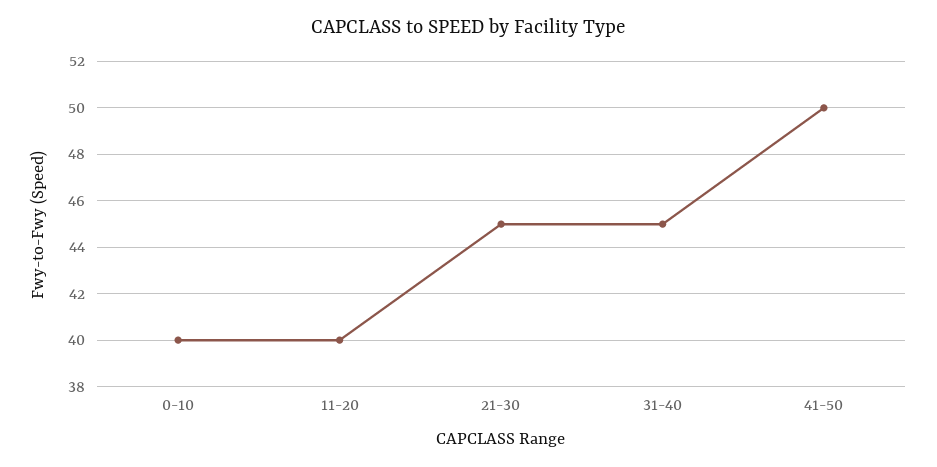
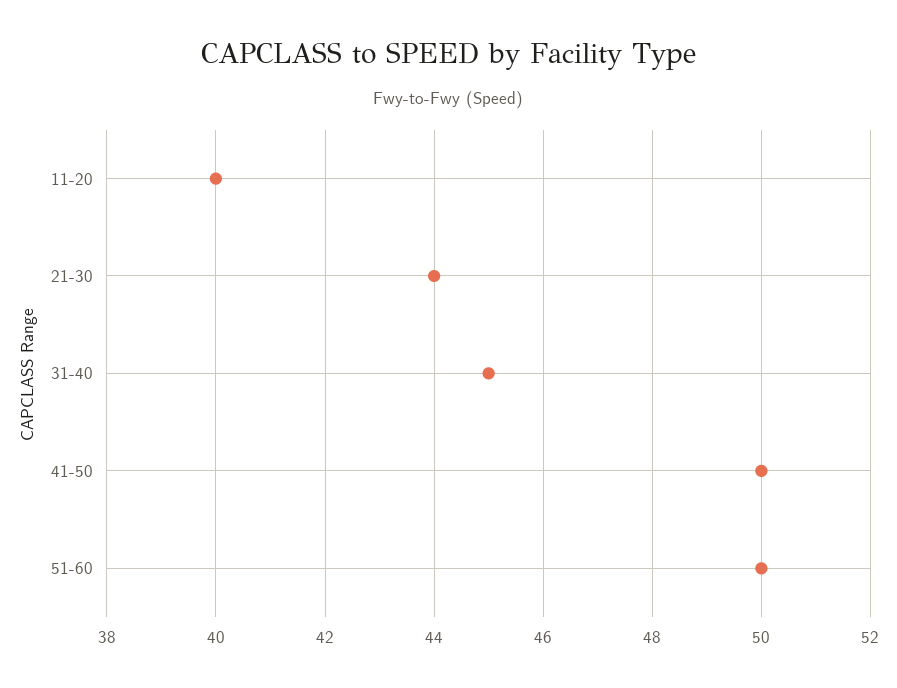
0-10: 40 -> none
21-30: 45 -> 44
51-60: none -> 50

